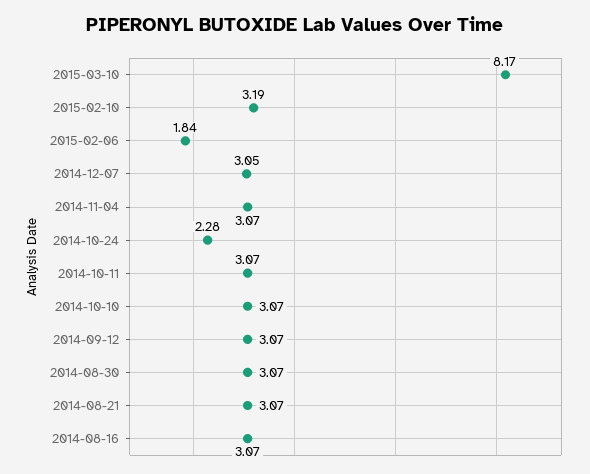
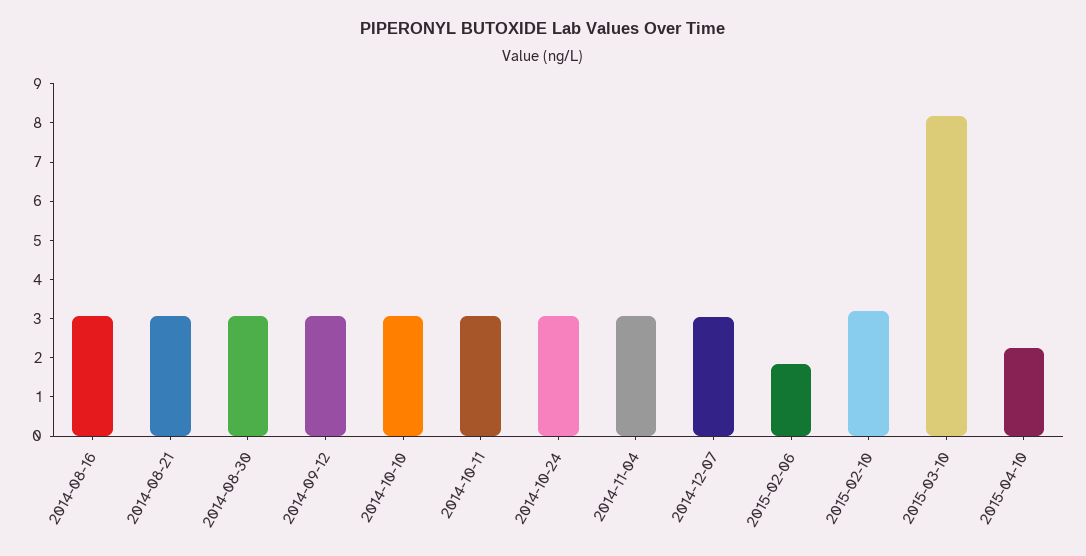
2014-10-24: 2.28 -> 3
2015-04-10: none -> 2.25

